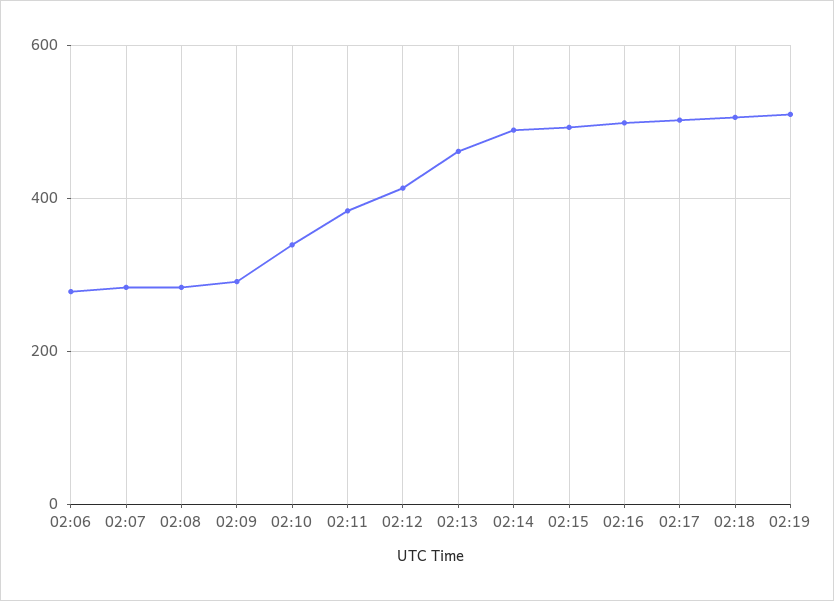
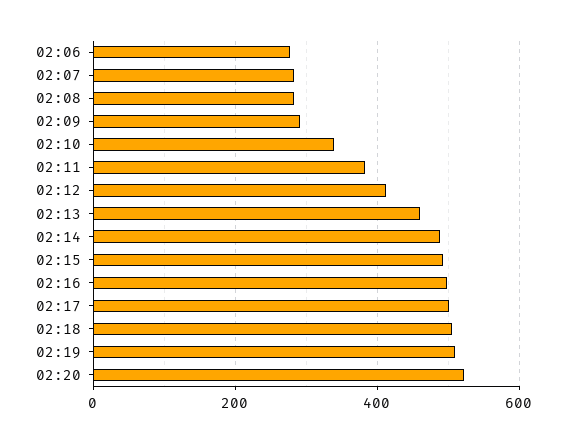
02:20: none -> 520

